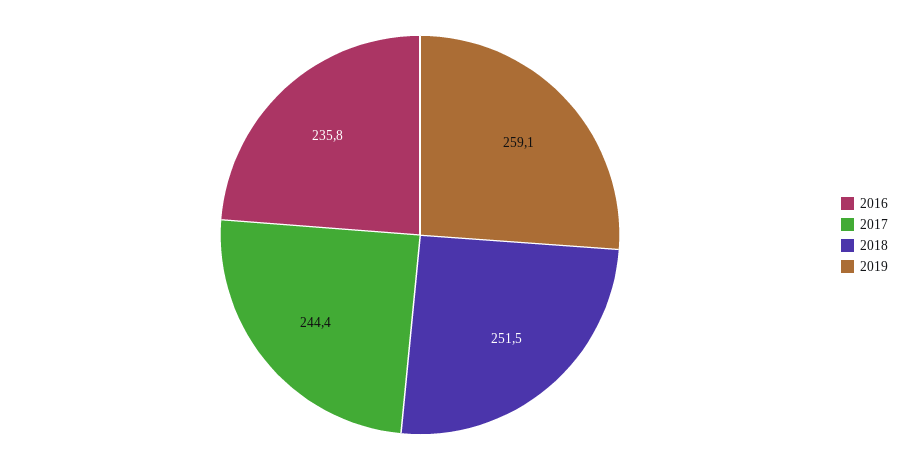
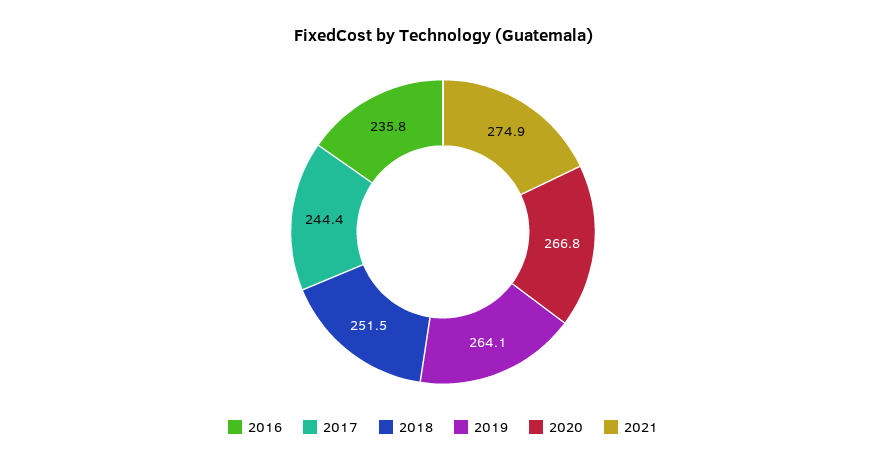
2019: 259.1 -> 264.1
2020: none -> 266.8
2021: none -> 274.9

